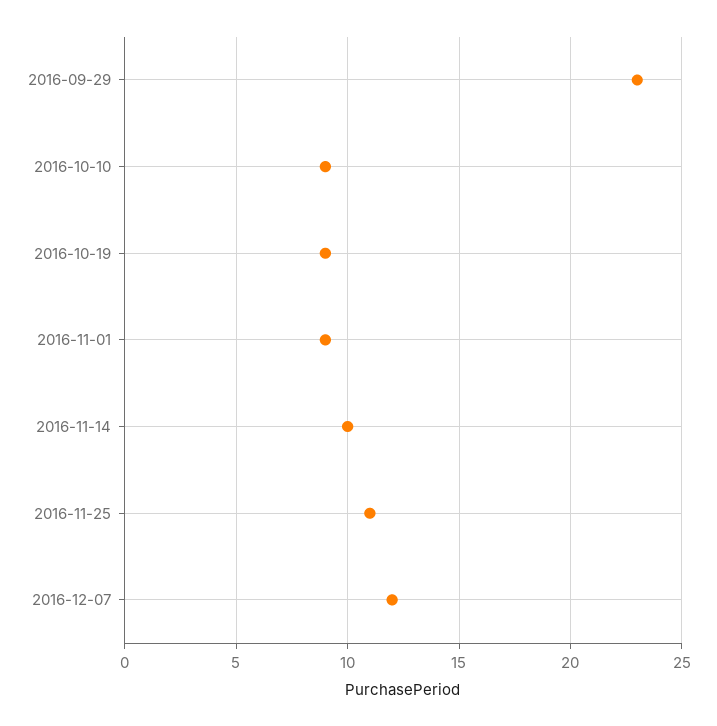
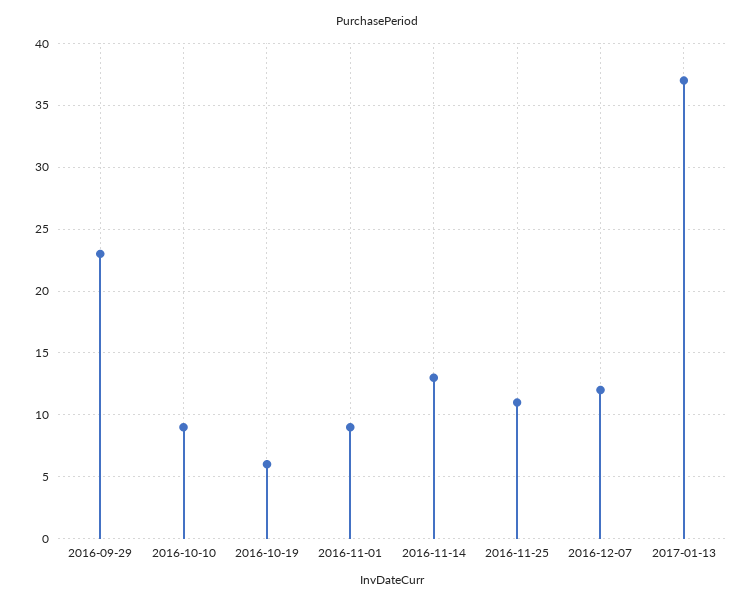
2016-10-19: 9 -> 6
2016-11-14: 10 -> 13
2017-01-13: none -> 37

